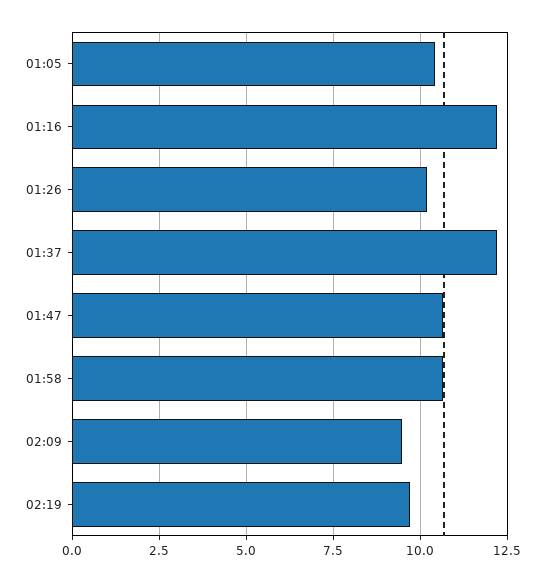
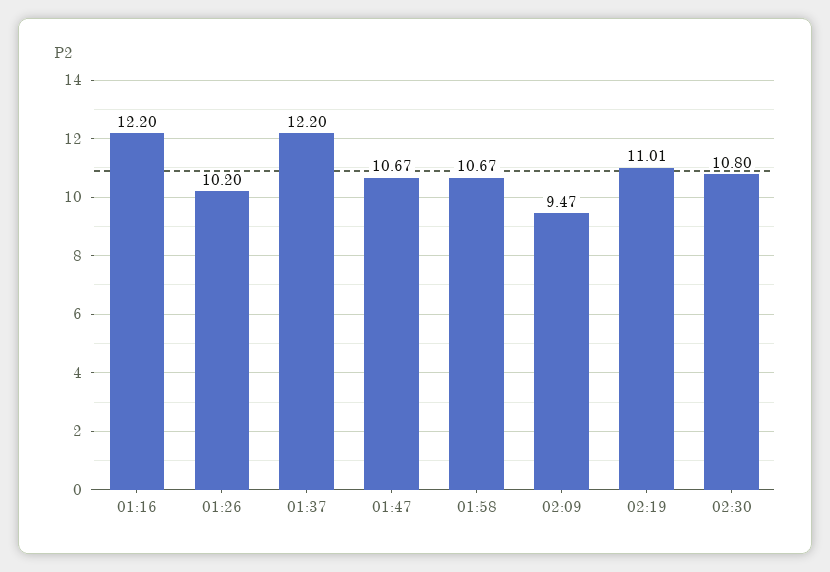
01:05: 10.5 -> none
02:19: 9.75 -> 11.01
02:30: none -> 10.8

